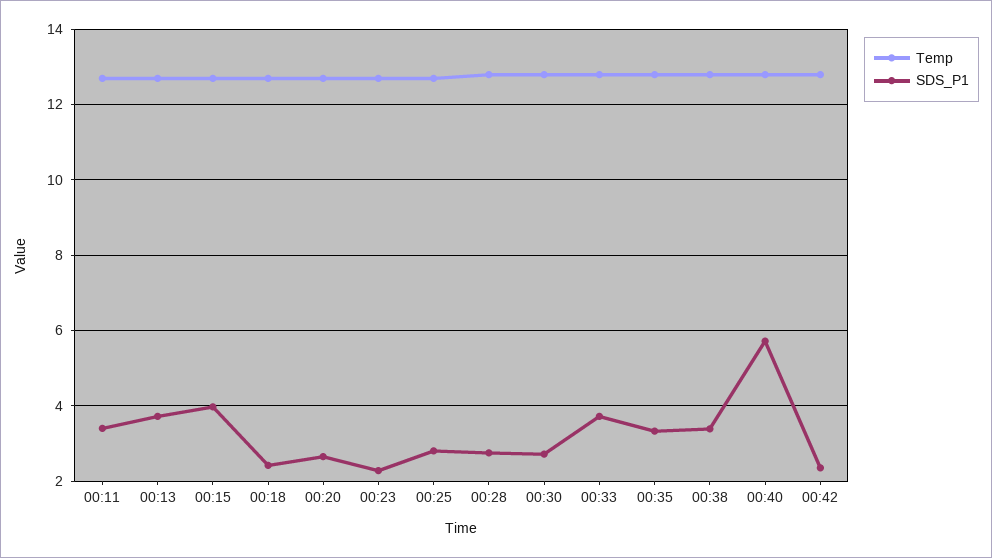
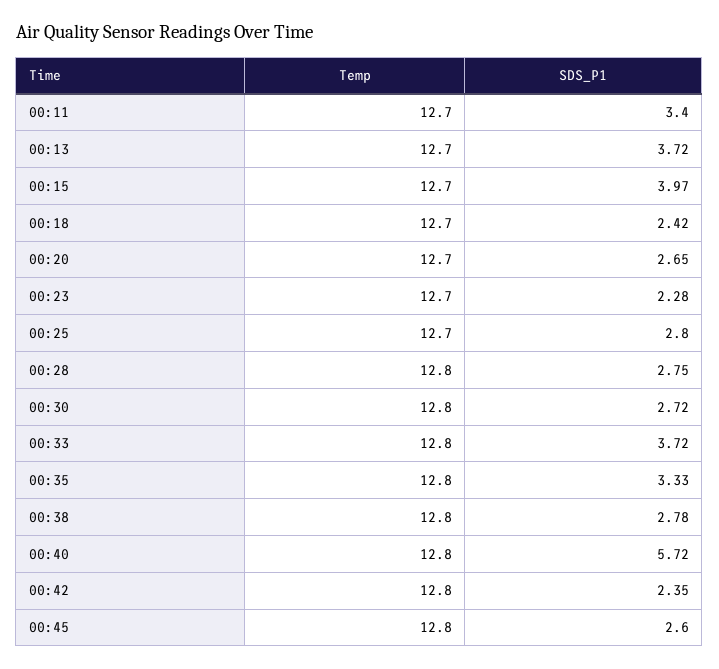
SDS_P1, 00:38: 3.4 -> 2.78
Temp, 00:45: none -> 12.8
SDS_P1, 00:45: none -> 2.6

